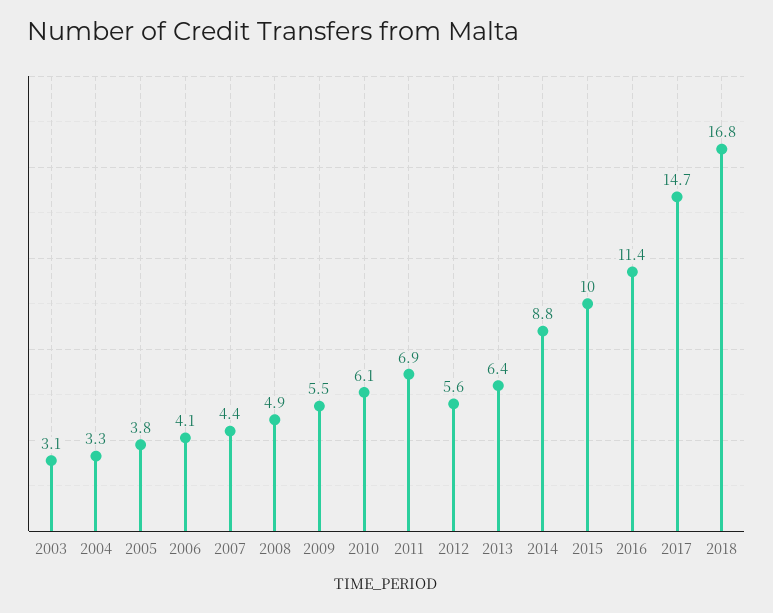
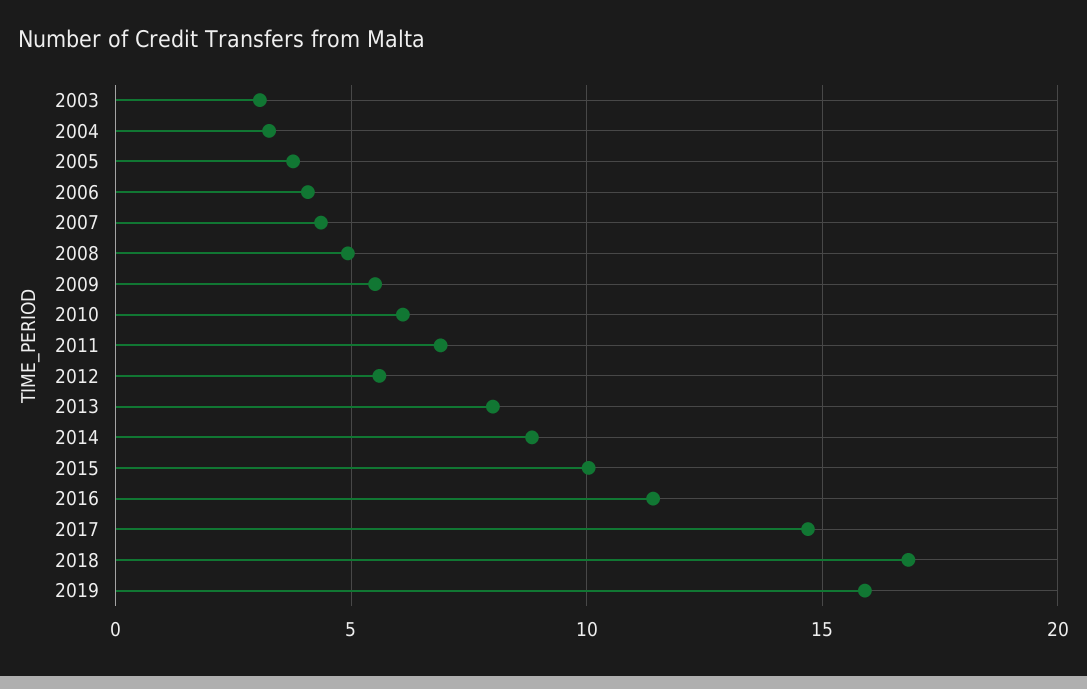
2013: 6.4 -> 8
2019: none -> 16

